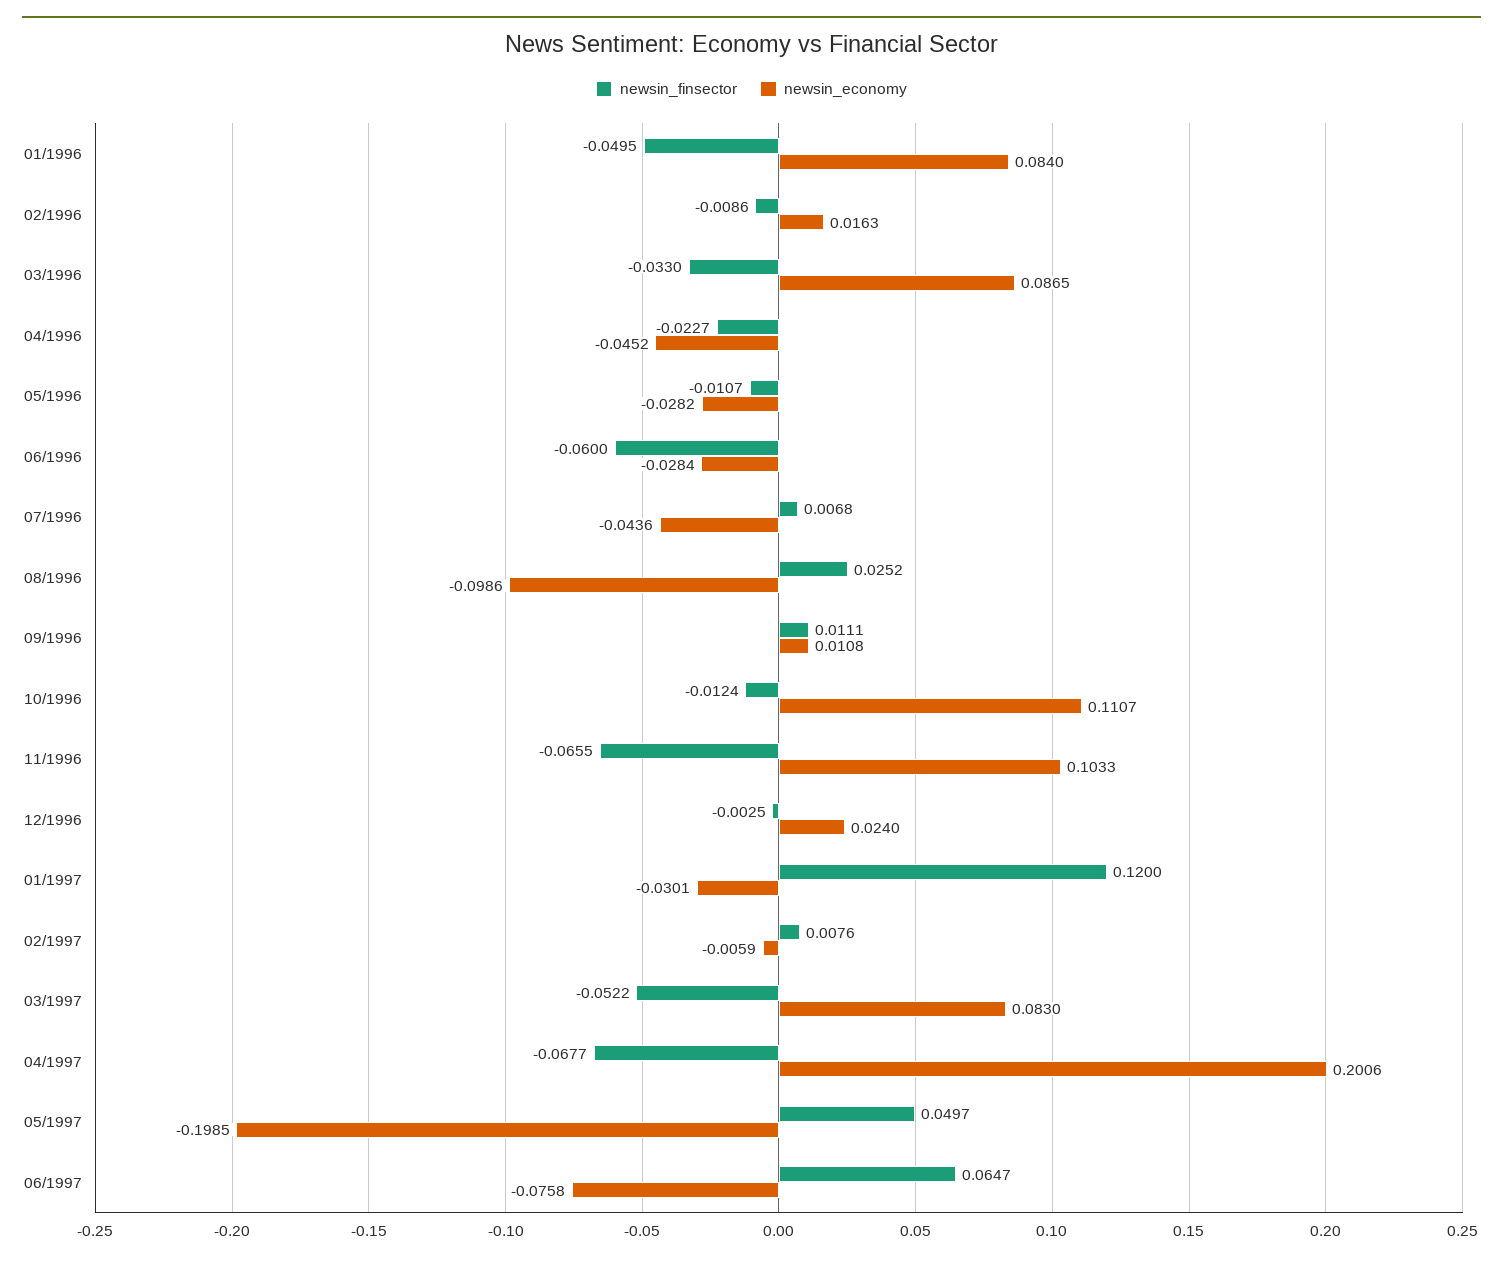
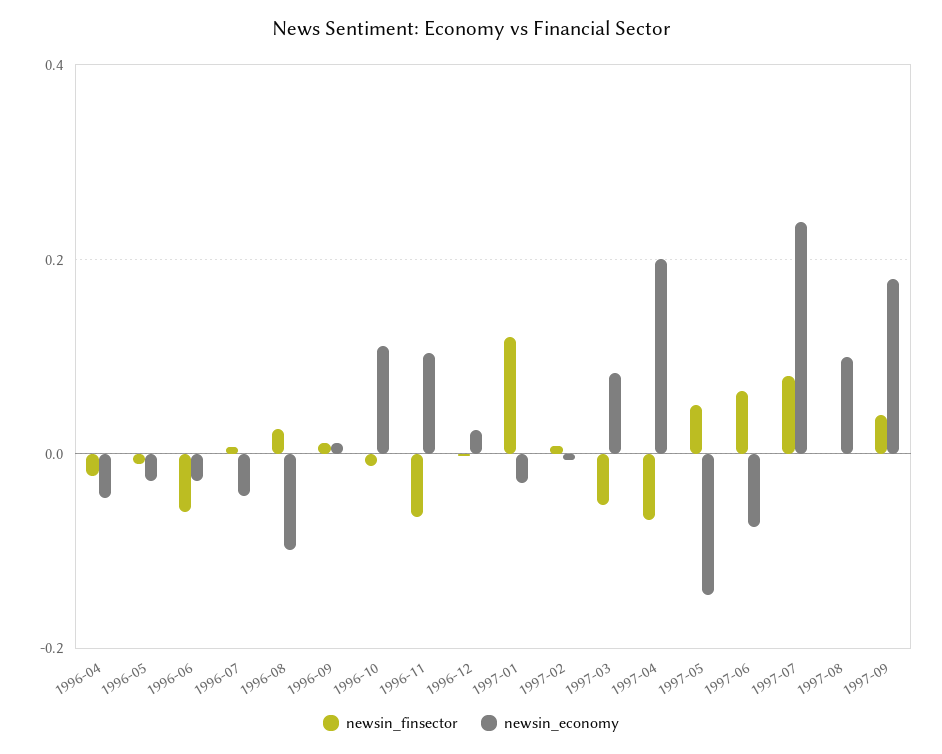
newsin_finsector, 01/1996: -0.0495 -> none
newsin_economy, 01/1996: 0.084 -> none
newsin_finsector, 02/1996: -0.0086 -> none
newsin_economy, 02/1996: 0.0163 -> none
newsin_finsector, 03/1996: -0.033 -> none
newsin_economy, 03/1996: 0.0865 -> none
newsin_economy, 05/1997: -0.1985 -> -0.14
newsin_finsector, 1997-07: none -> 0.08
newsin_economy, 1997-07: none -> 0.24
newsin_finsector, 1997-08: none -> 0
newsin_economy, 1997-08: none -> 0.1
newsin_finsector, 1997-09: none -> 0.04
newsin_economy, 1997-09: none -> 0.18

